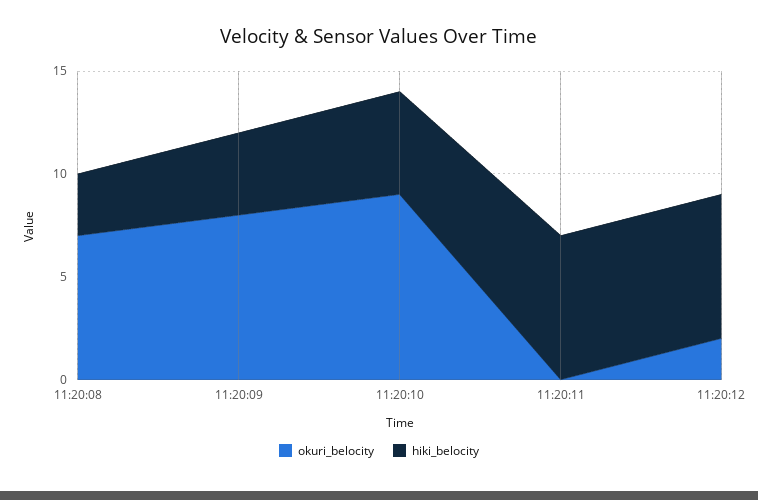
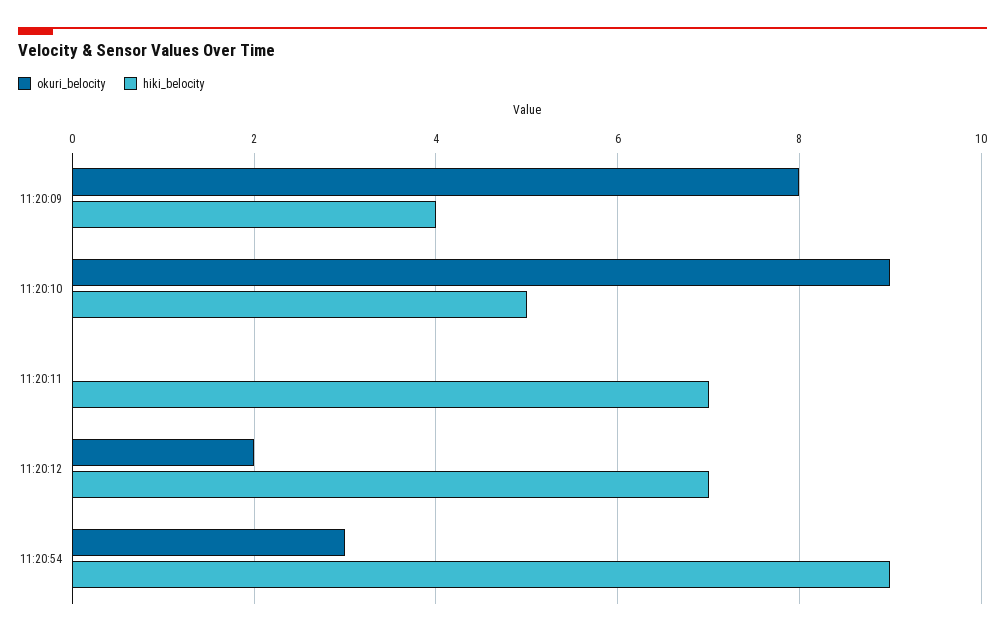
okuri_belocity, 11:20:08: 7 -> none
hiki_belocity, 11:20:08: 3 -> none
okuri_belocity, 11:20:54: none -> 3
hiki_belocity, 11:20:54: none -> 9

